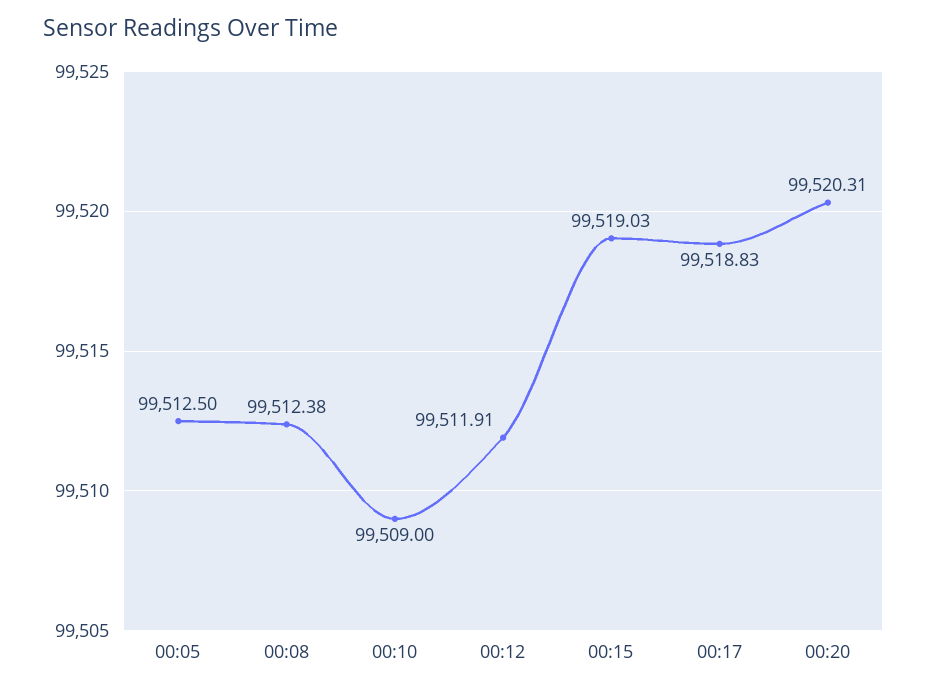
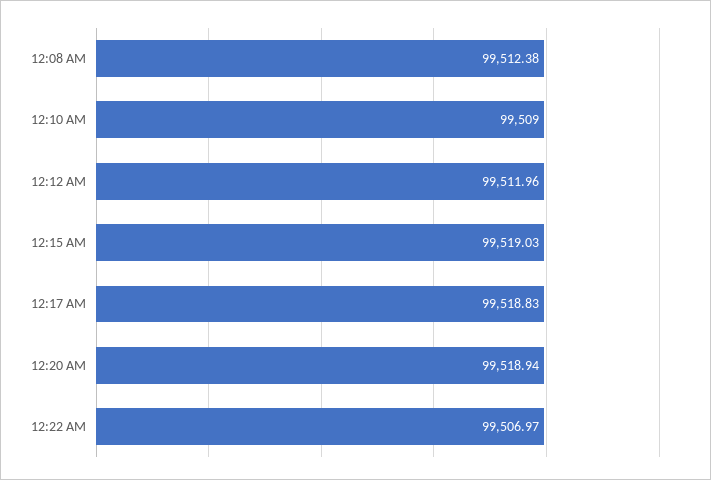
00:05: 99512.5 -> none
00:12: 99511.91 -> 99511.96
00:20: 99520.31 -> 99518.94
12:22 AM: none -> 99506.97

